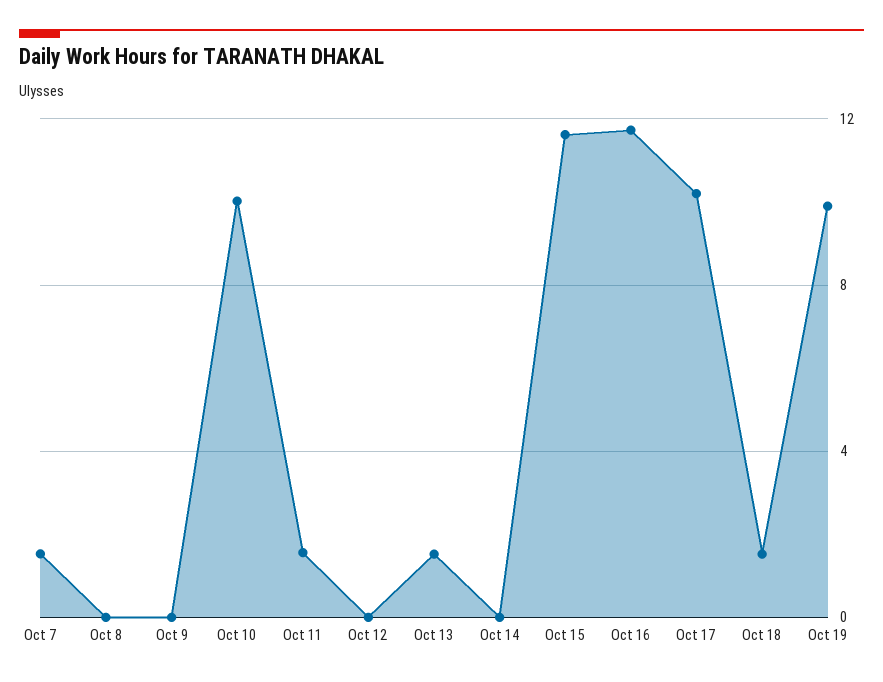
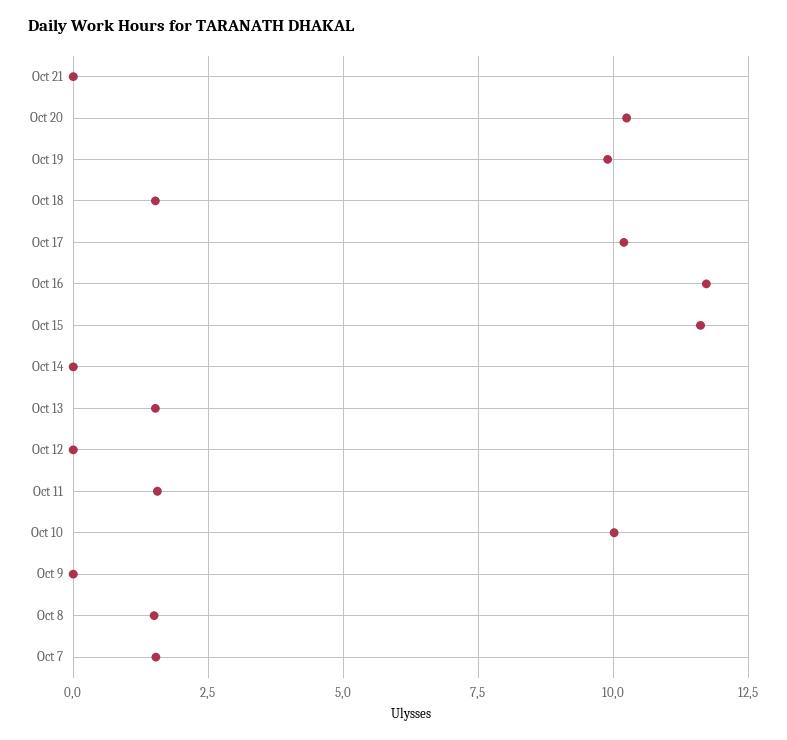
Oct 8: 0 -> 1.5
Oct 21: none -> 0
Oct 20: none -> 10.25

